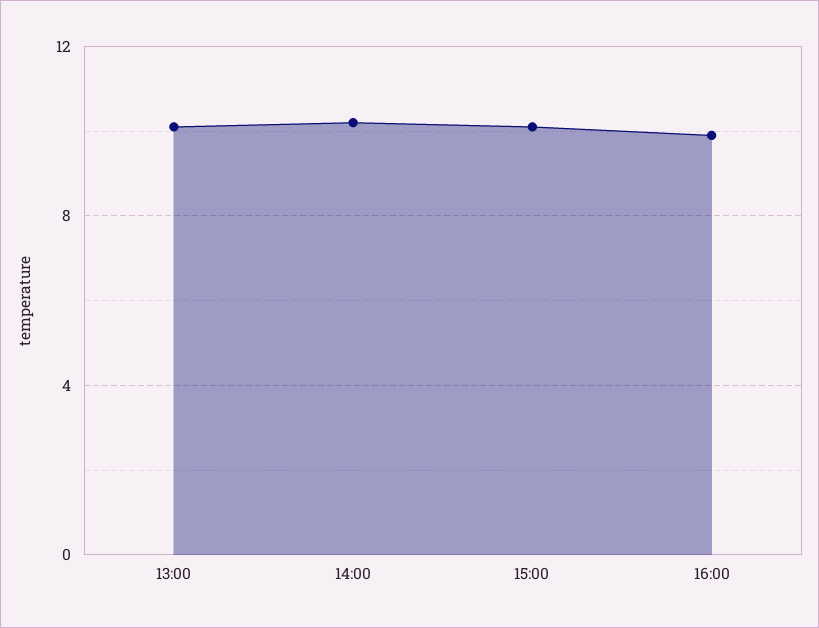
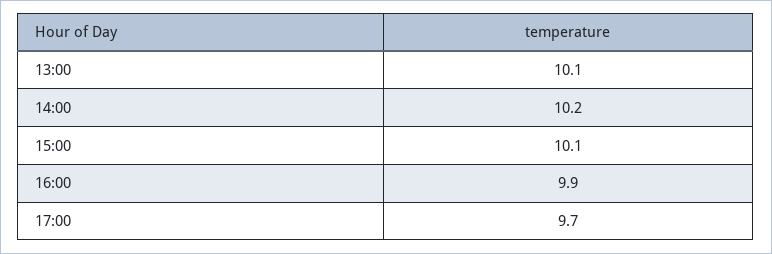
17:00: none -> 9.7

